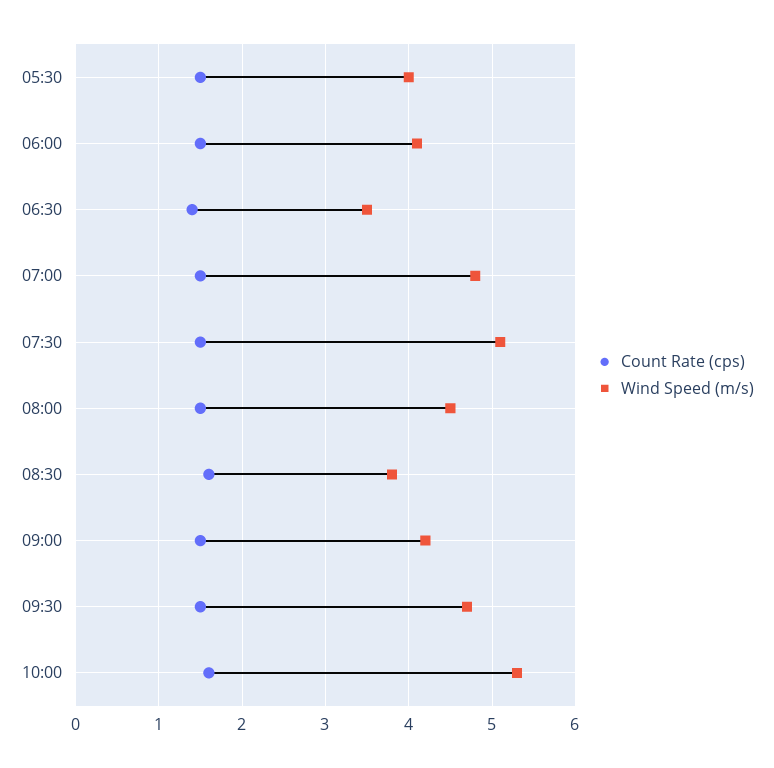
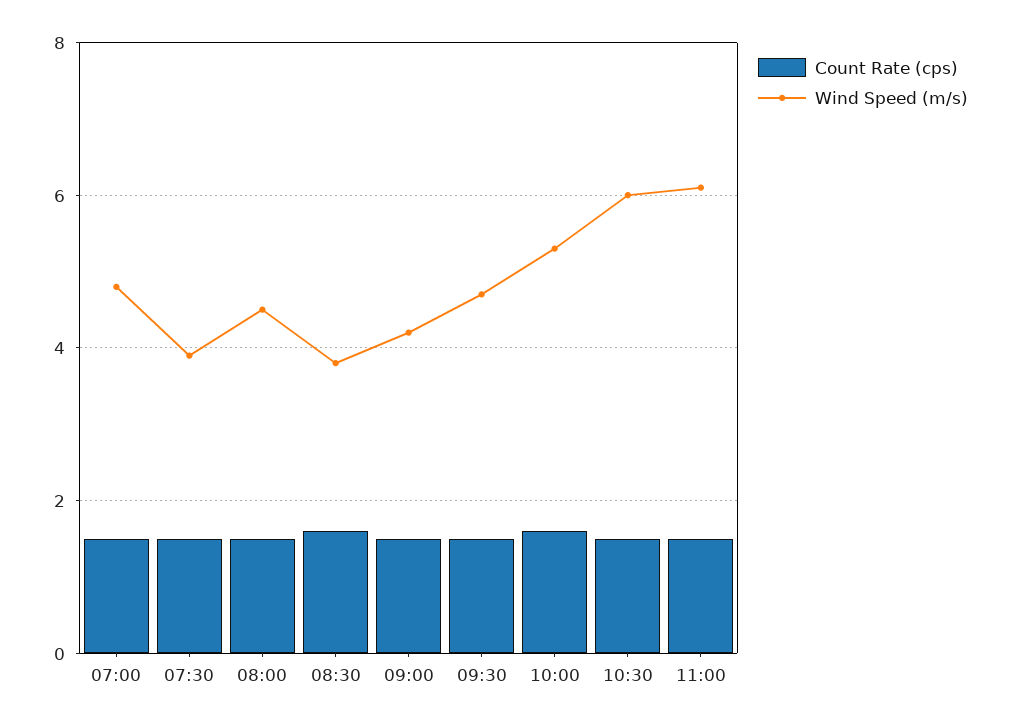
Count Rate (cps), 05:30: 1.5 -> none
Wind Speed (m/s), 05:30: 4 -> none
Count Rate (cps), 06:00: 1.5 -> none
Wind Speed (m/s), 06:00: 4.1 -> none
Count Rate (cps), 06:30: 1.4 -> none
Wind Speed (m/s), 06:30: 3.5 -> none
Wind Speed (m/s), 07:30: 5.1 -> 4
Count Rate (cps), 10:30: none -> 1.5
Wind Speed (m/s), 10:30: none -> 6
Count Rate (cps), 11:00: none -> 1.5
Wind Speed (m/s), 11:00: none -> 6

